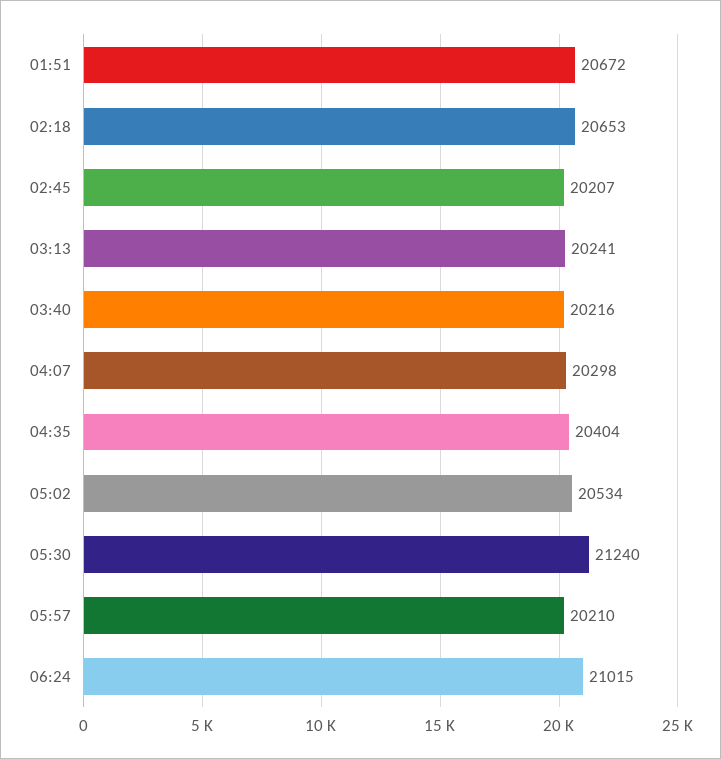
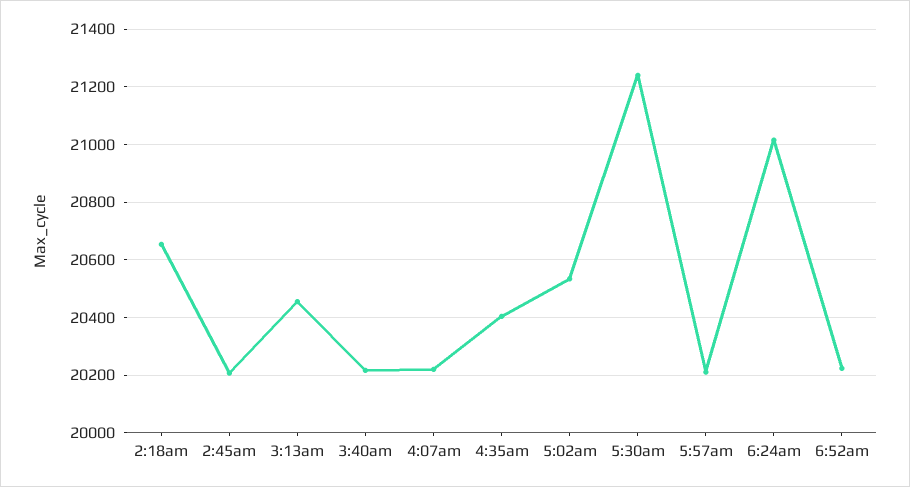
01:51: 20672 -> none
03:13: 20241 -> 20450
04:07: 20298 -> 20225
6:52am: none -> 20225

